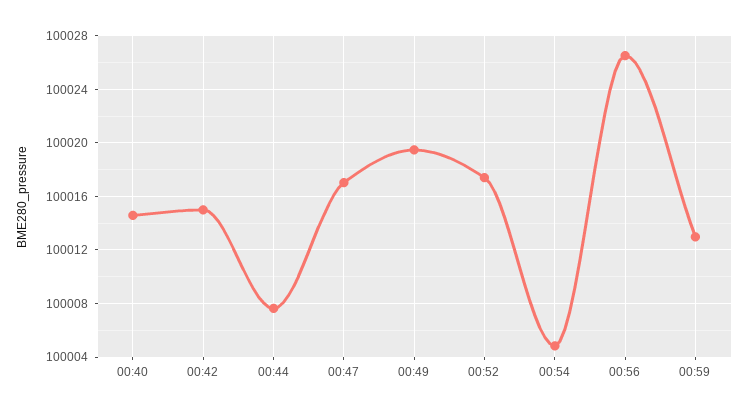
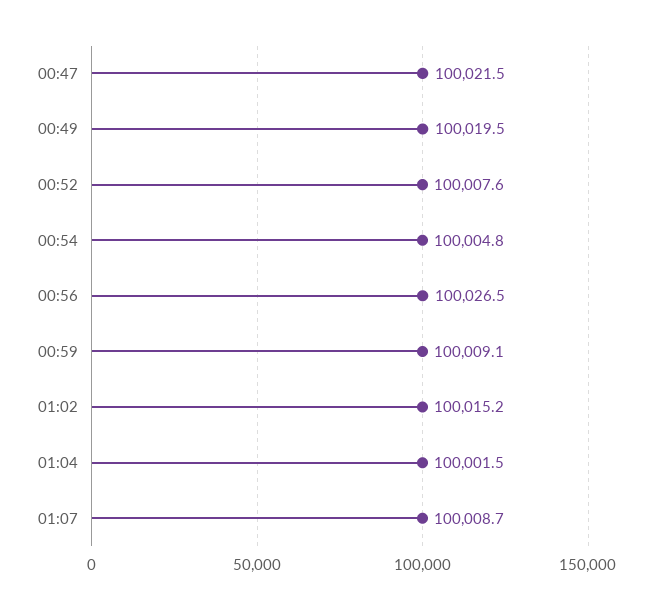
00:40: 100014.5 -> none
00:42: 100015 -> none
00:44: 100007.5 -> none
00:47: 100017 -> 100021.5
00:52: 100017.5 -> 100007.6
00:59: 100013 -> 100009.1
01:02: none -> 100015.2
01:04: none -> 100001.5
01:07: none -> 100008.7

